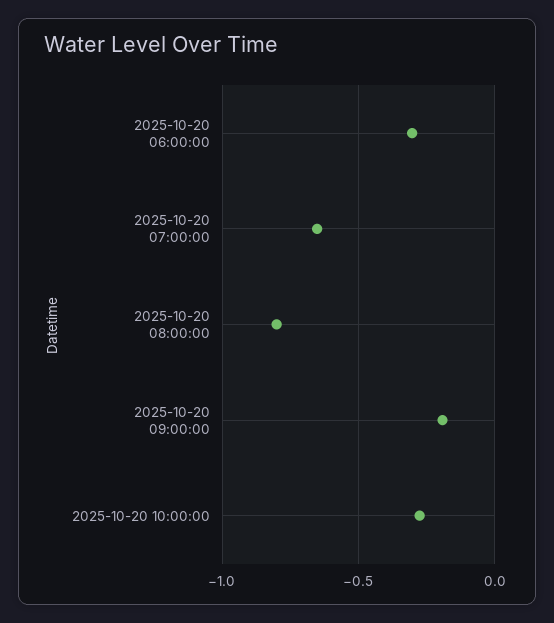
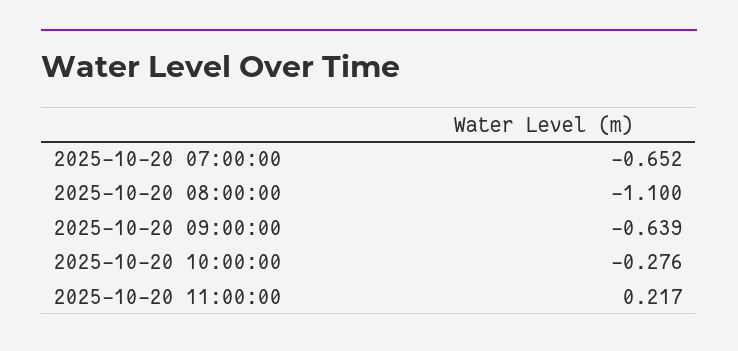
2025-10-20 06:00:00: -0.3 -> none
2025-10-20 08:00:00: -0.8 -> -1.1
2025-10-20 09:00:00: -0.2 -> -0.639
2025-10-20 11:00:00: none -> 0.217

